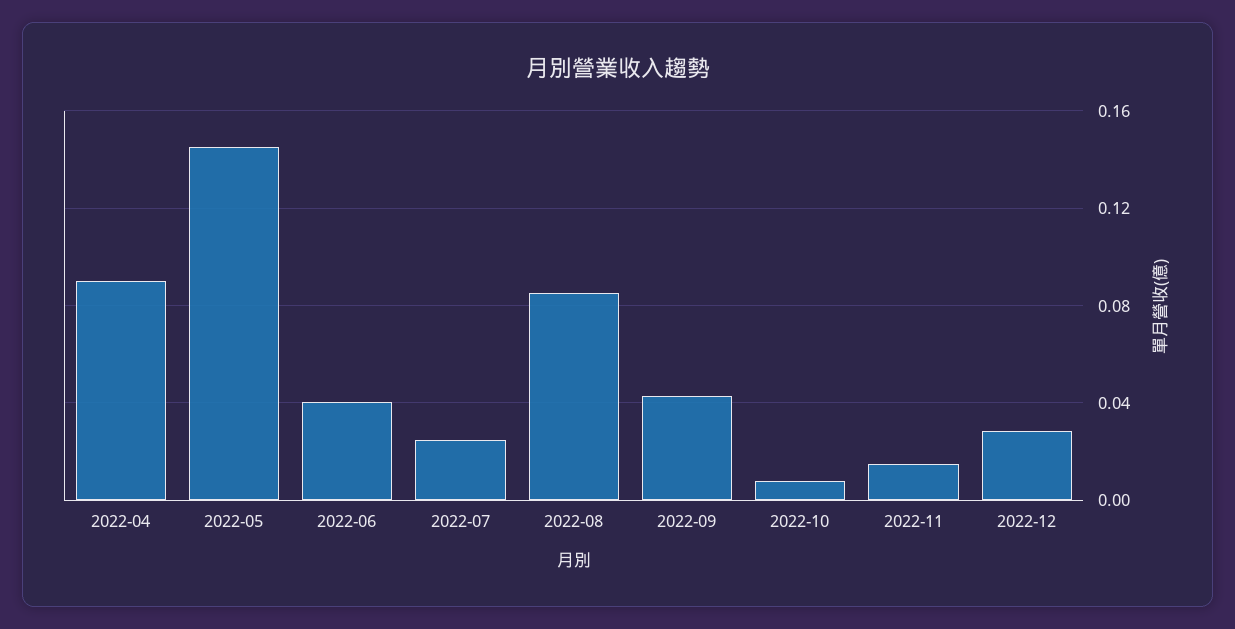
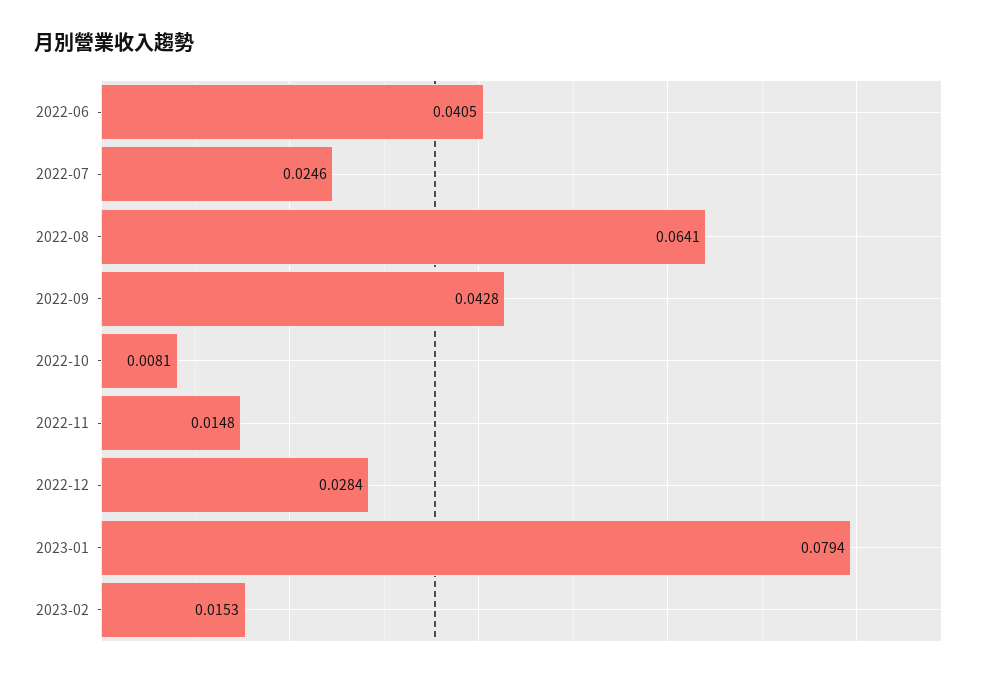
2022-04: 0.09 -> none
2022-05: 0.145 -> none
2022-08: 0.085 -> 0.0641
2023-01: none -> 0.0794
2023-02: none -> 0.0153

